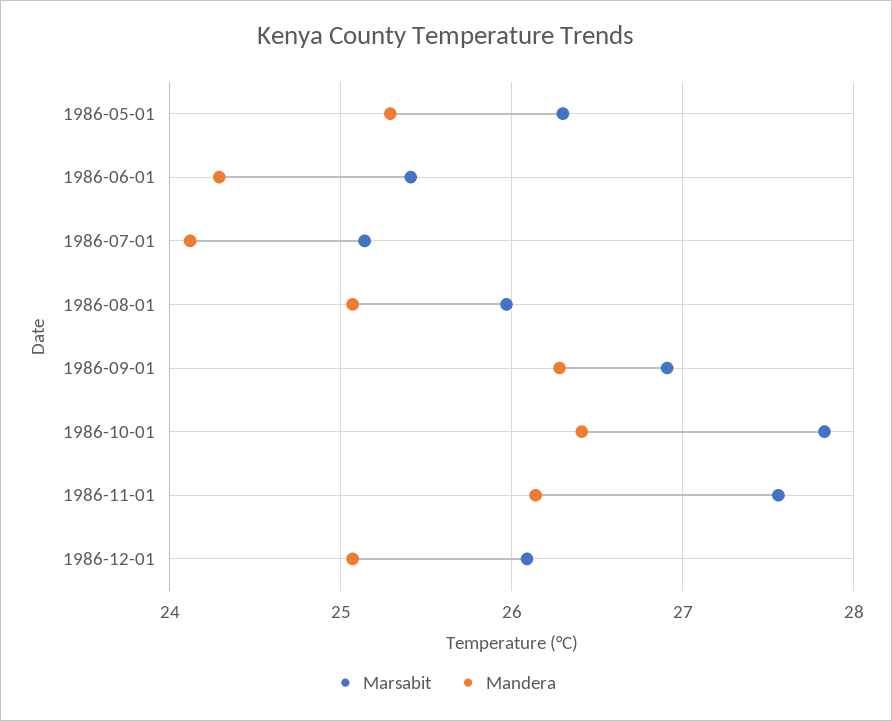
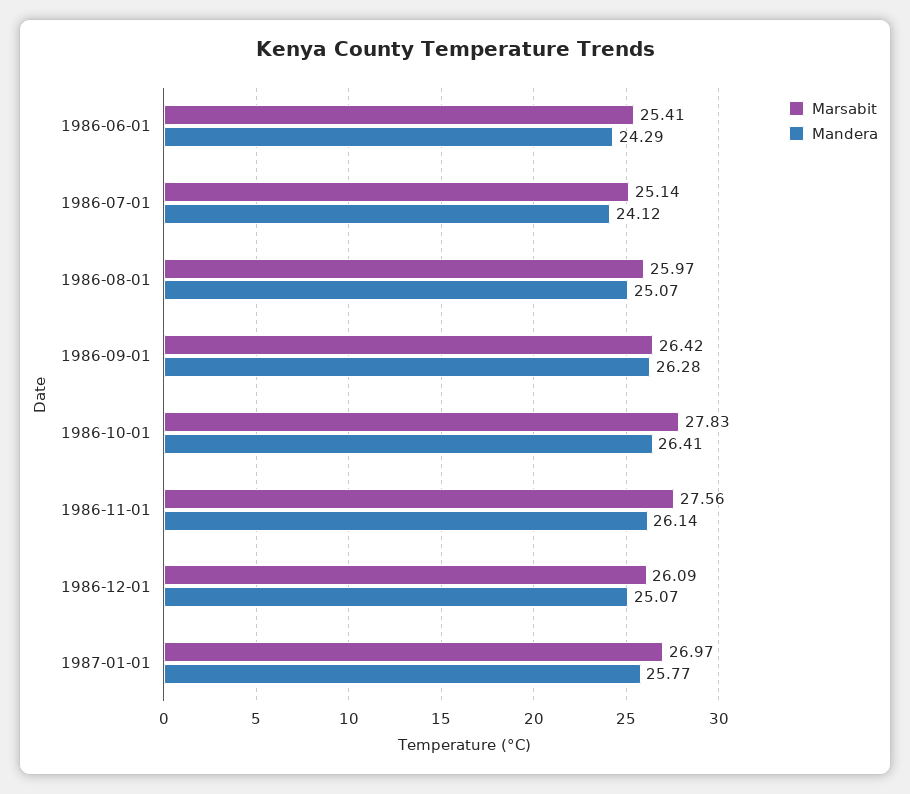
Marsabit, 1986-05-01: 26.3 -> none
Mandera, 1986-05-01: 25.3 -> none
Marsabit, 1986-09-01: 26.9 -> 26.42
Marsabit, 1987-01-01: none -> 26.97
Mandera, 1987-01-01: none -> 25.77

